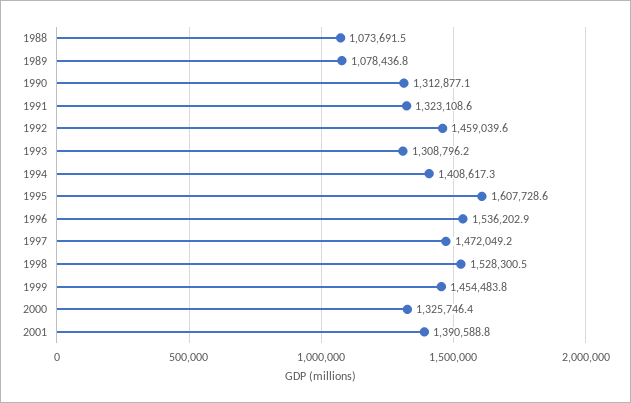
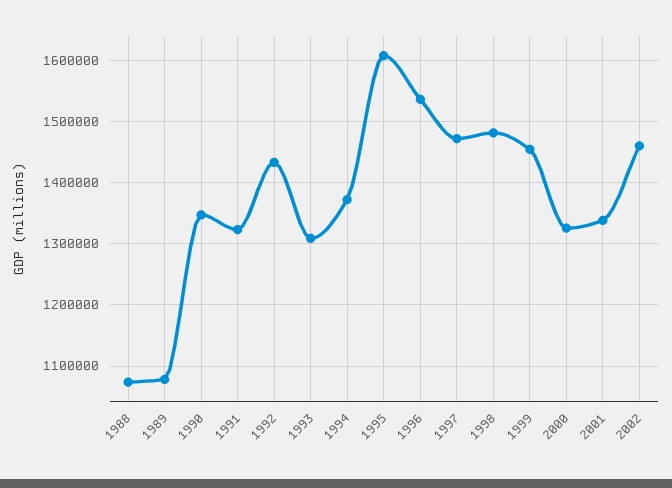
1990: 1312877.1 -> 1350000
1992: 1459039.6 -> 1430000
1994: 1408617.3 -> 1370000
1998: 1528300.5 -> 1480000
2001: 1390588.8 -> 1340000
2002: none -> 1460000

